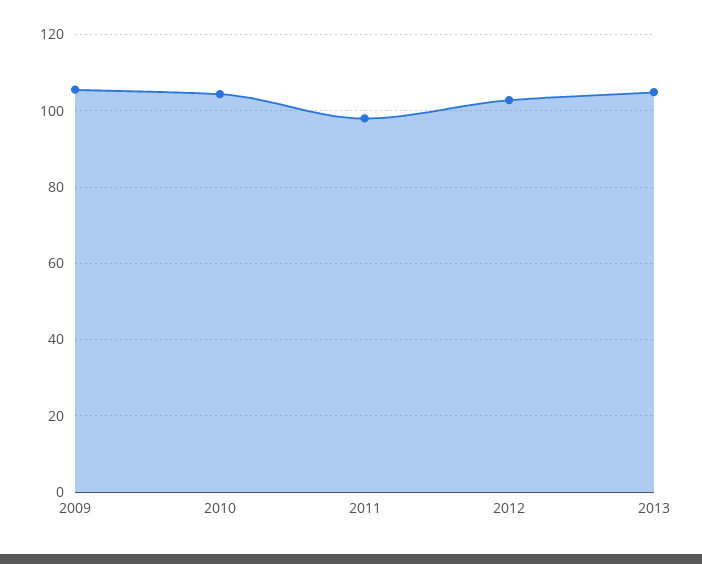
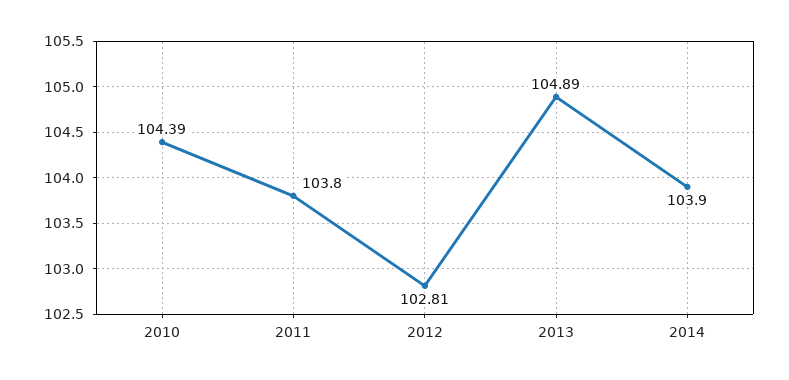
2009: 106 -> none
2011: 98 -> 103.8
2014: none -> 103.9

